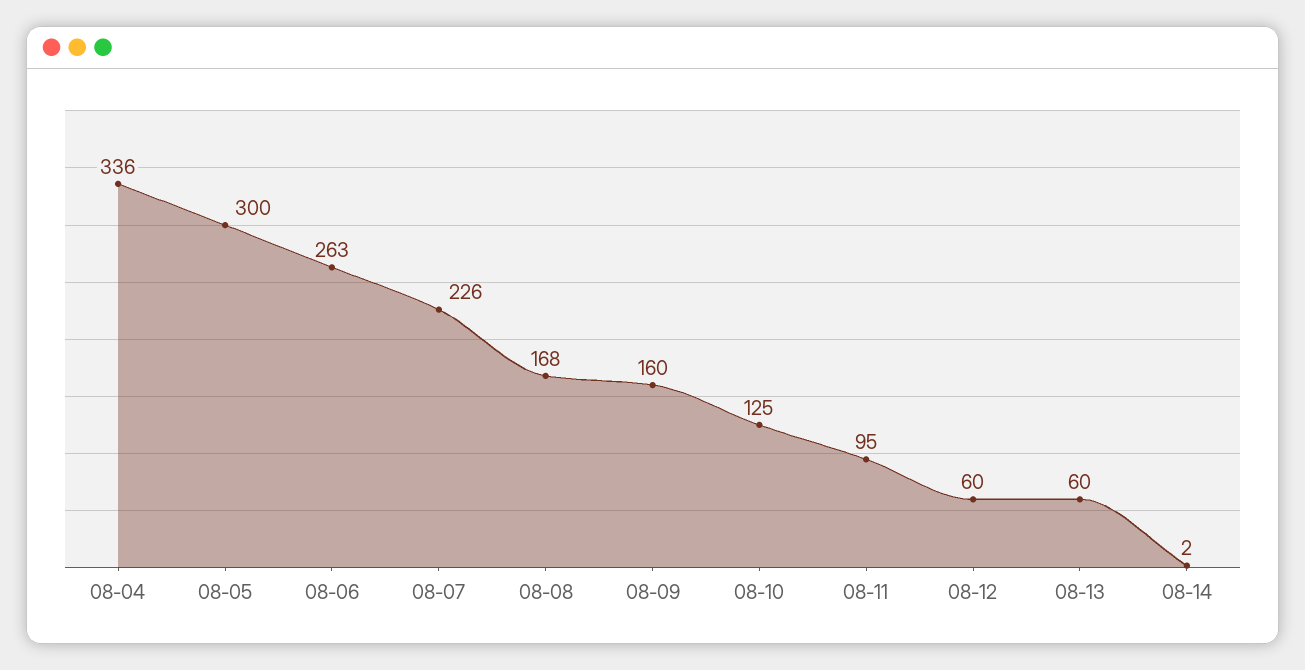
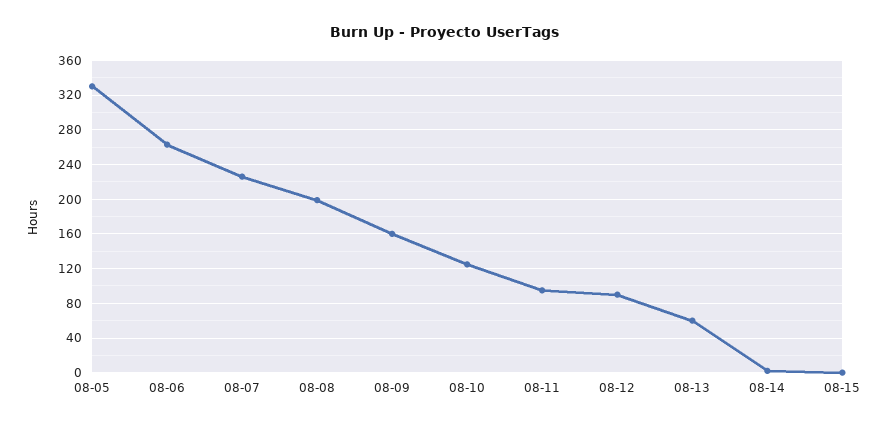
08-04: 336 -> none
08-05: 300 -> 330
08-08: 168 -> 200
08-12: 60 -> 90
08-15: none -> 0

